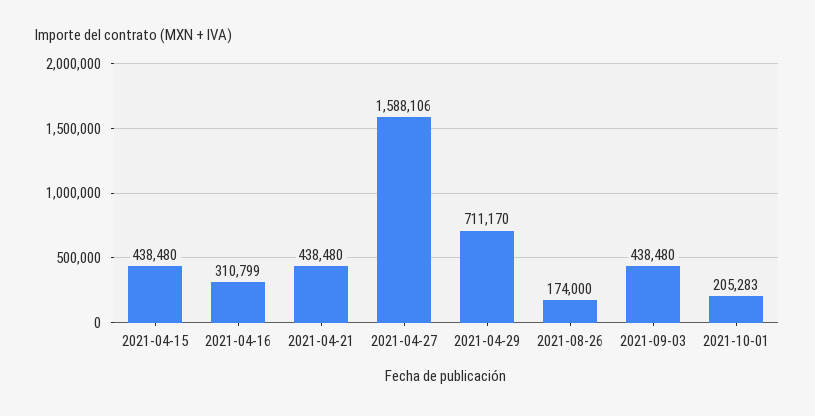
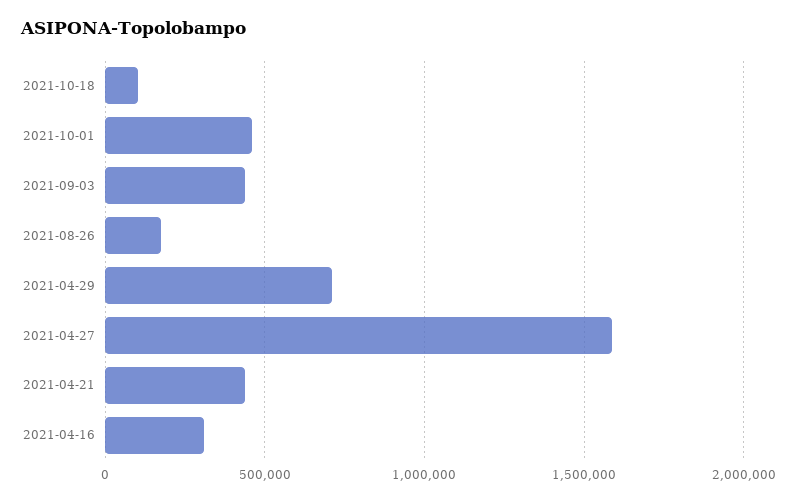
2021-04-15: 438480 -> none
2021-10-01: 205283 -> 450000
2021-10-18: none -> 100000

